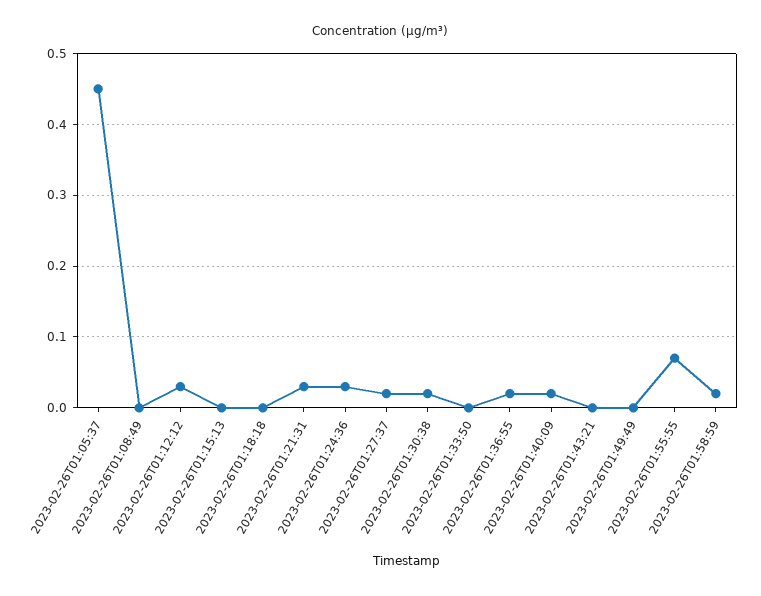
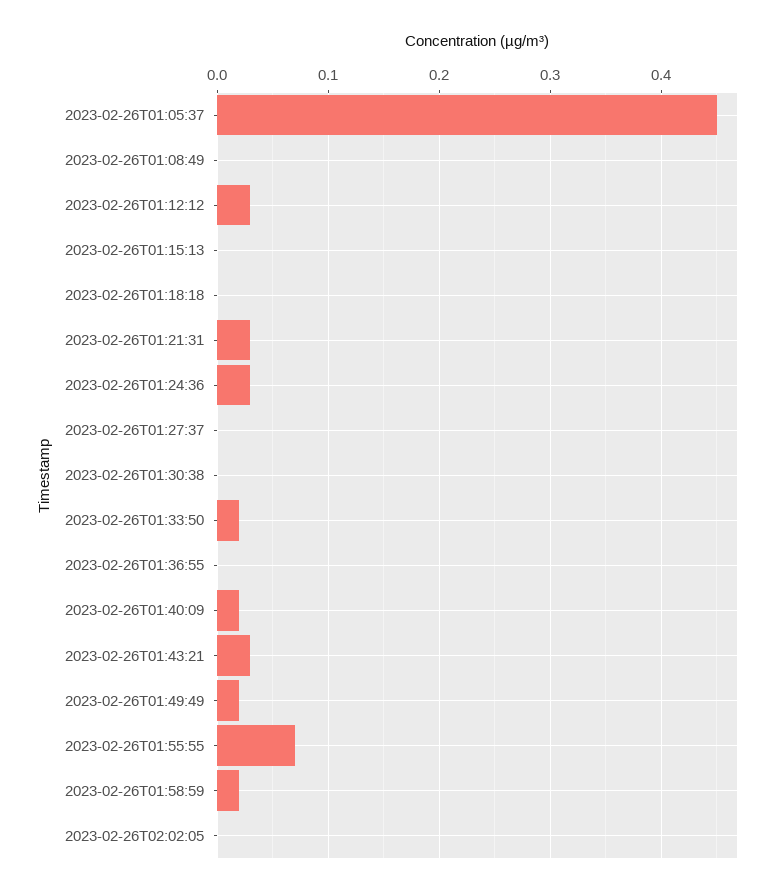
2023-02-26T01:27:37: 0.02 -> 0
2023-02-26T01:30:38: 0.02 -> 0
2023-02-26T01:33:50: 0 -> 0.02
2023-02-26T01:36:55: 0.02 -> 0
2023-02-26T01:43:21: 0 -> 0.03
2023-02-26T01:49:49: 0 -> 0.02
2023-02-26T02:02:05: none -> 0

